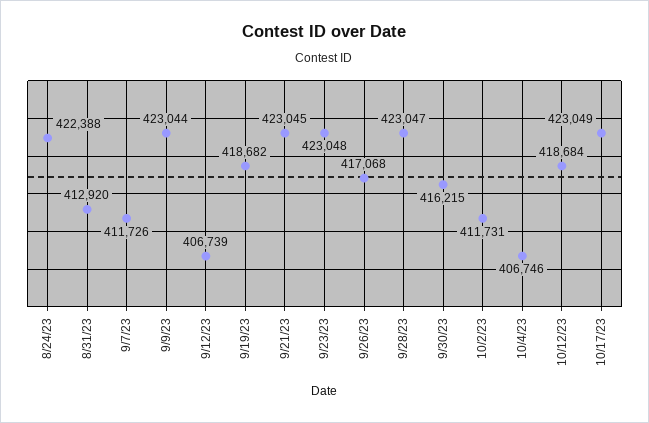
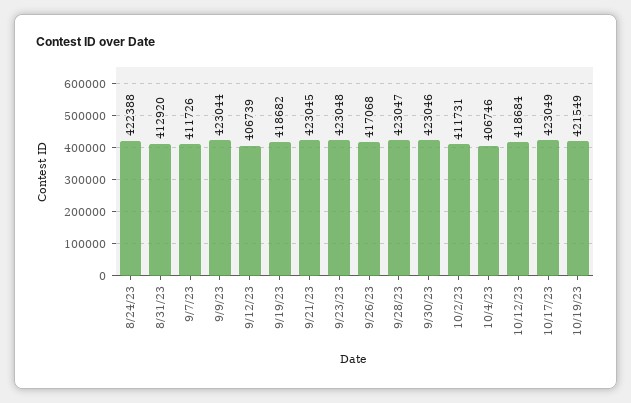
9/30/23: 416215 -> 423046
10/19/23: none -> 421549

